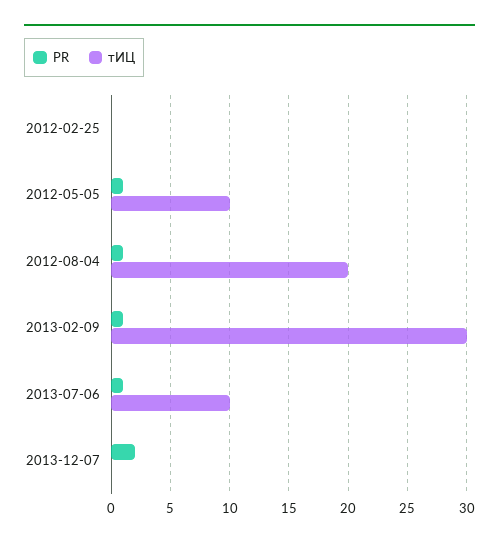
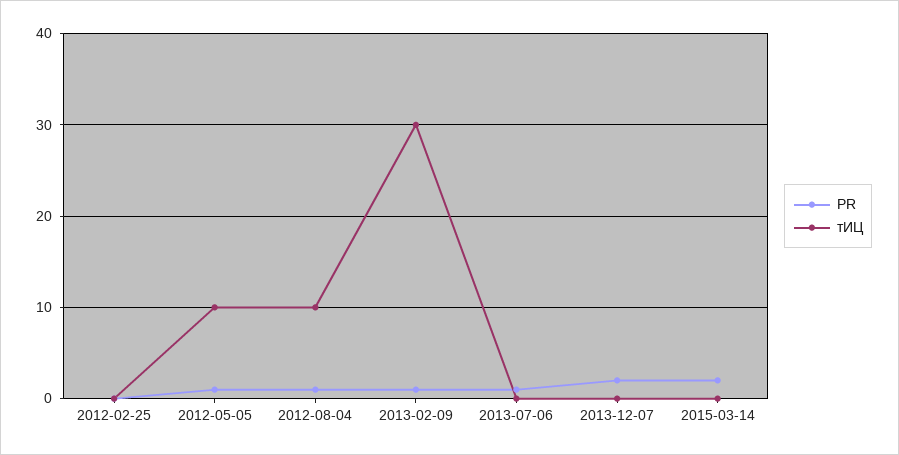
тИЦ, 2012-08-04: 20 -> 10
тИЦ, 2013-07-06: 10 -> 0
PR, 2015-03-14: none -> 2
тИЦ, 2015-03-14: none -> 0

